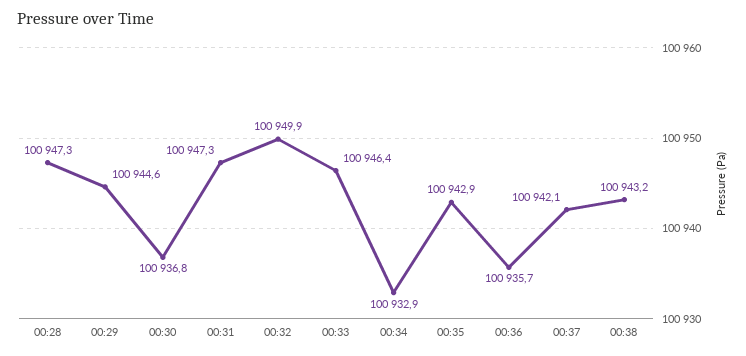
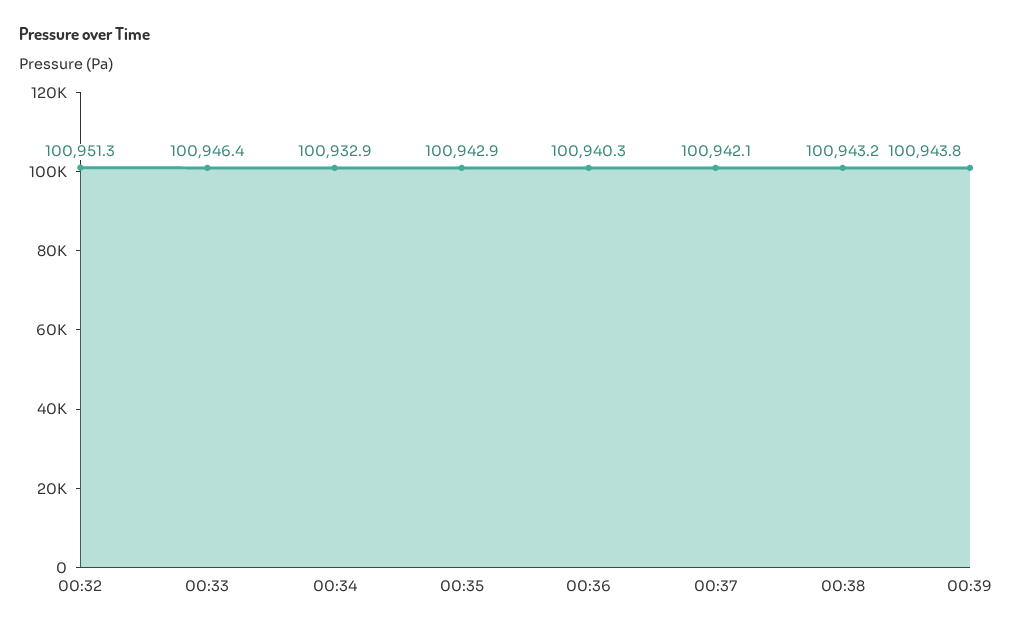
00:28: 100947.3 -> none
00:29: 100944.6 -> none
00:30: 100936.8 -> none
00:31: 100947.3 -> none
00:32: 100949.9 -> 100951.3
00:36: 100935.7 -> 100940.3
00:39: none -> 100943.8

